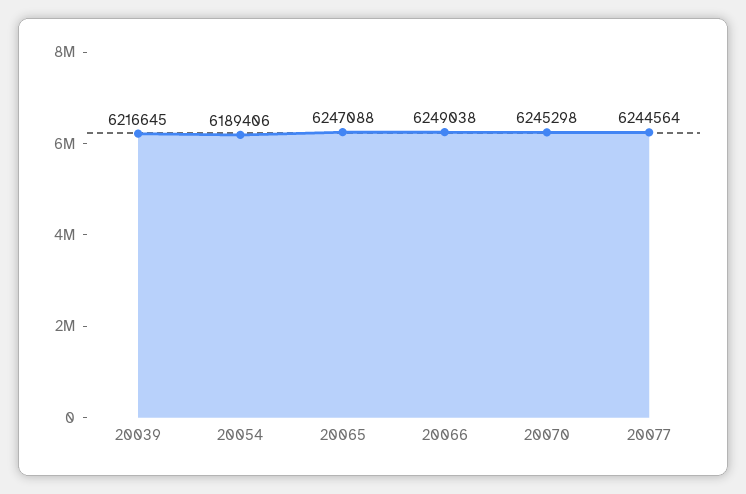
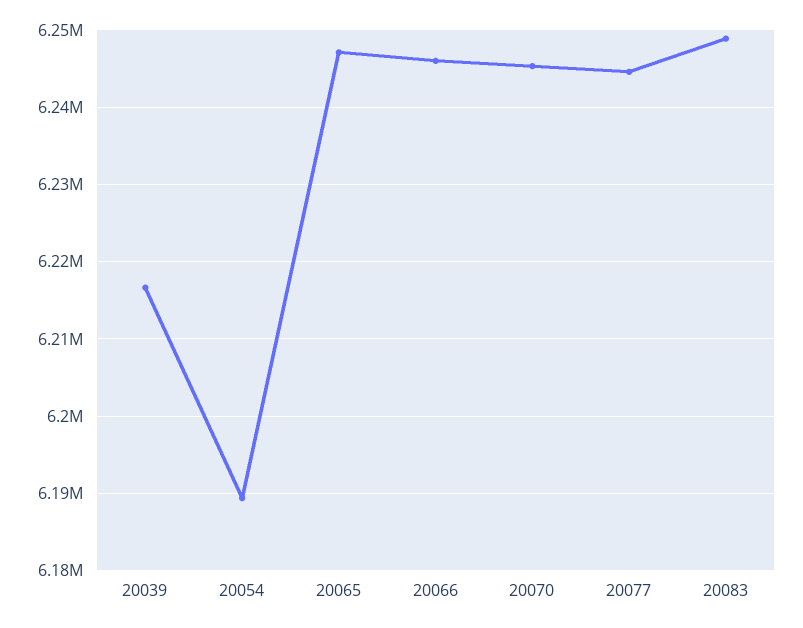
20066: 6249038 -> 6246000
20083: none -> 6249000

